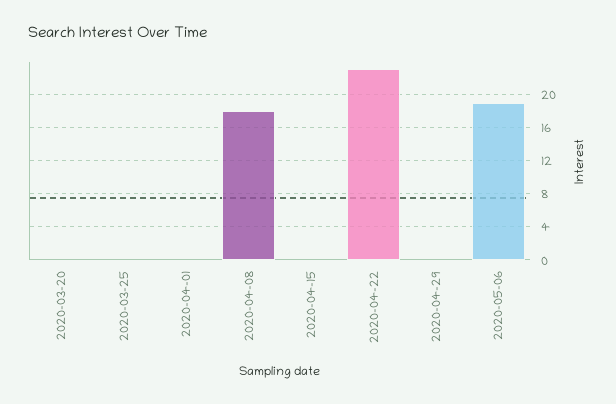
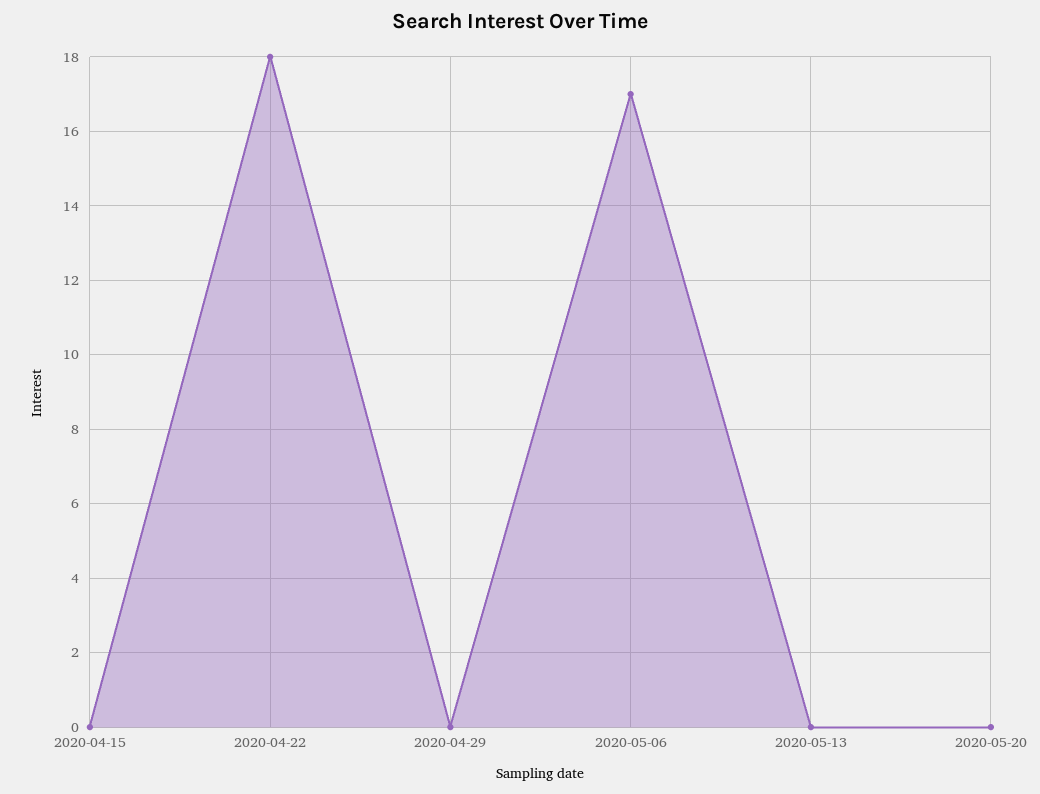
2020-03-20: 0 -> none
2020-03-25: 0 -> none
2020-04-01: 0 -> none
2020-04-08: 18 -> none
2020-04-22: 23 -> 18
2020-05-06: 19 -> 17
2020-05-13: none -> 0
2020-05-20: none -> 0

